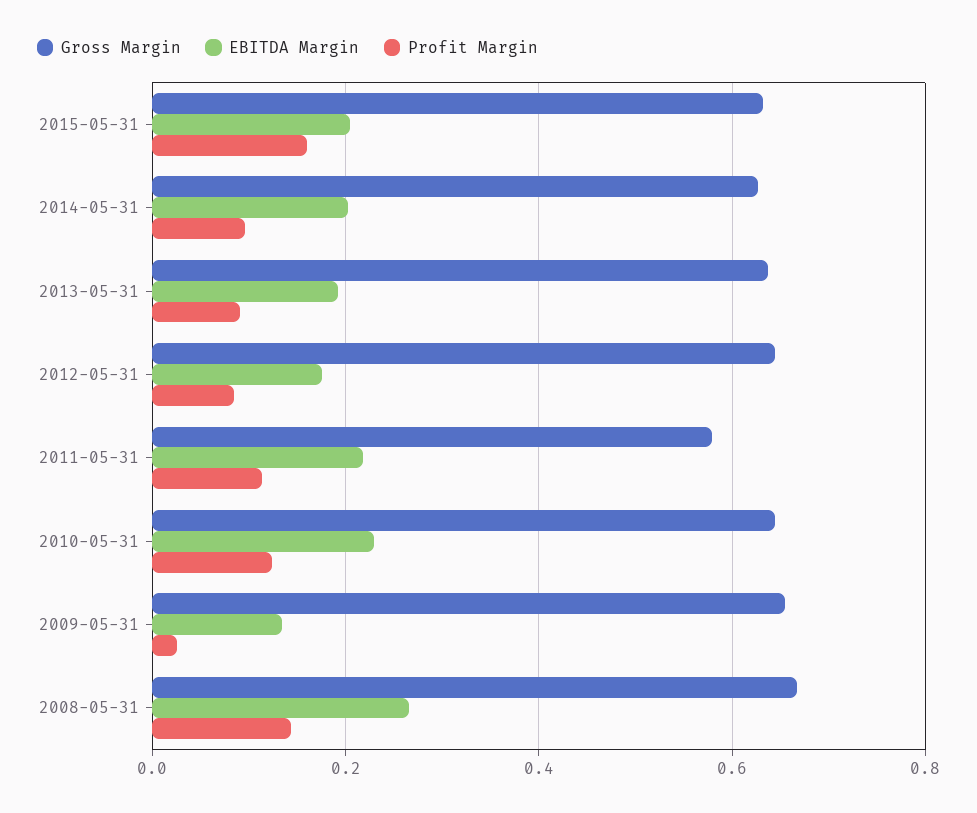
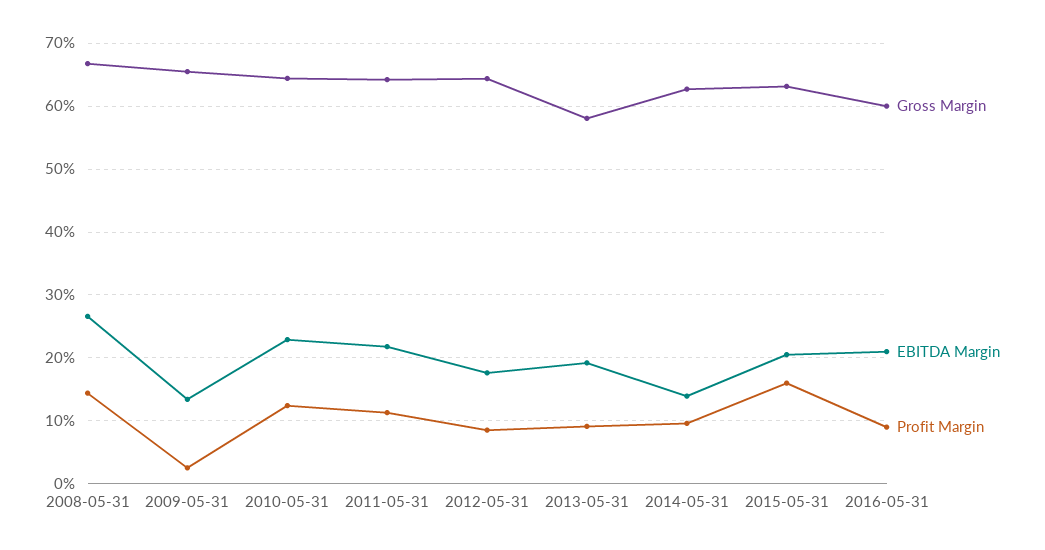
EBITDA Margin, 2014-05-31: 0.2 -> 0.14
Gross Margin, 2013-05-31: 0.64 -> 0.58
Gross Margin, 2011-05-31: 0.58 -> 0.64
Gross Margin, 2016-05-31: none -> 0.6
EBITDA Margin, 2016-05-31: none -> 0.21
Profit Margin, 2016-05-31: none -> 0.09

